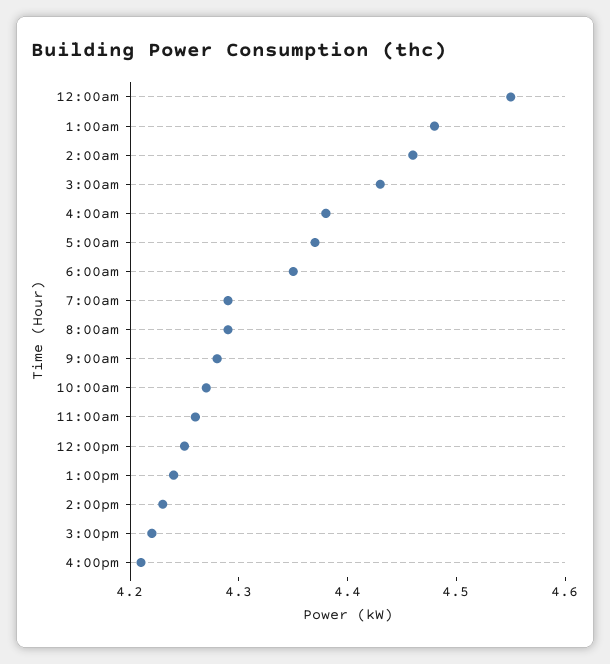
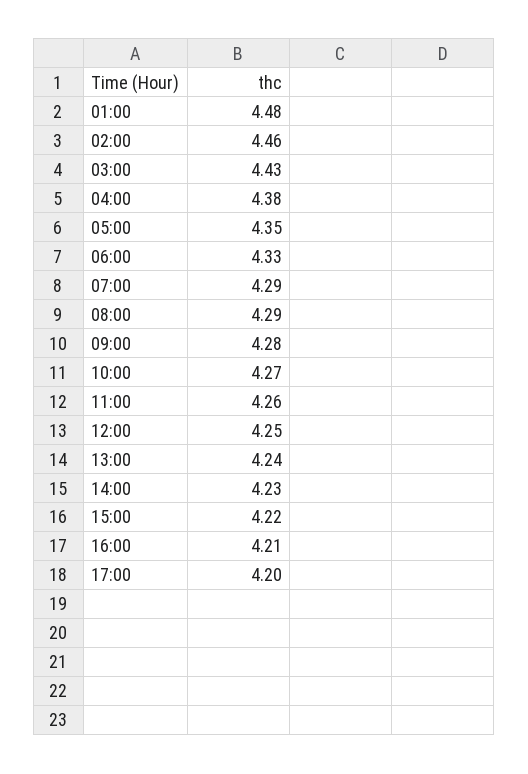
12:00am: 4.55 -> none
5:00am: 4.37 -> 4.35
6:00am: 4.35 -> 4.33
17:00: none -> 4.2

